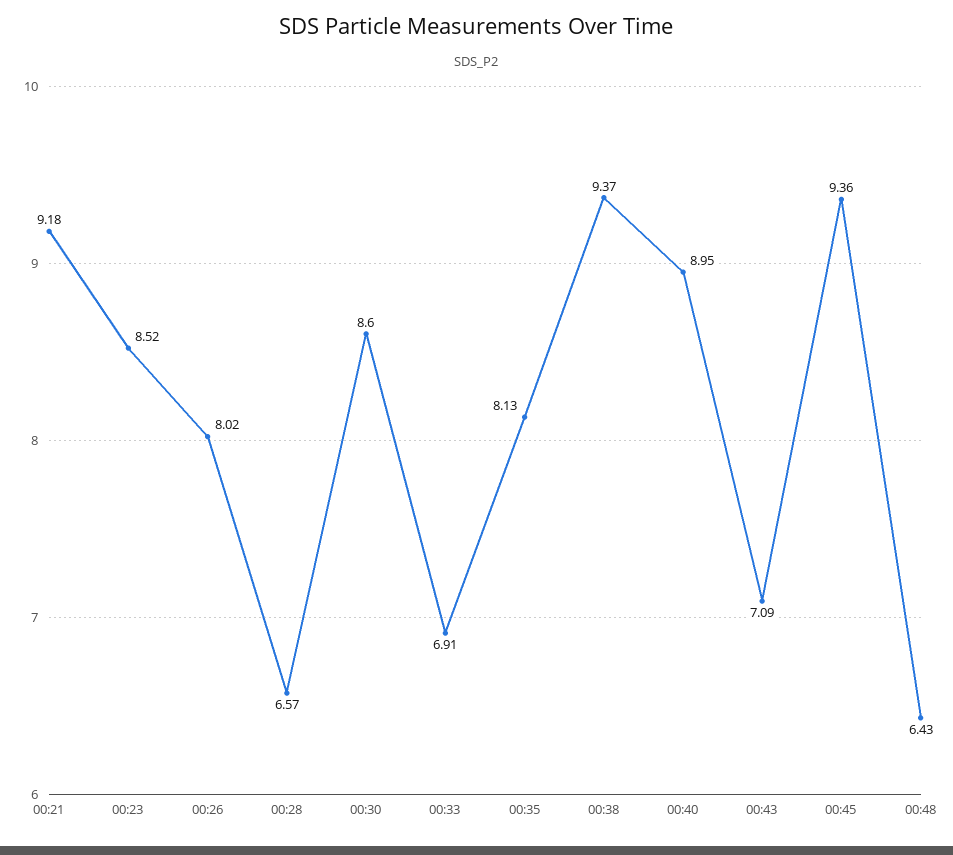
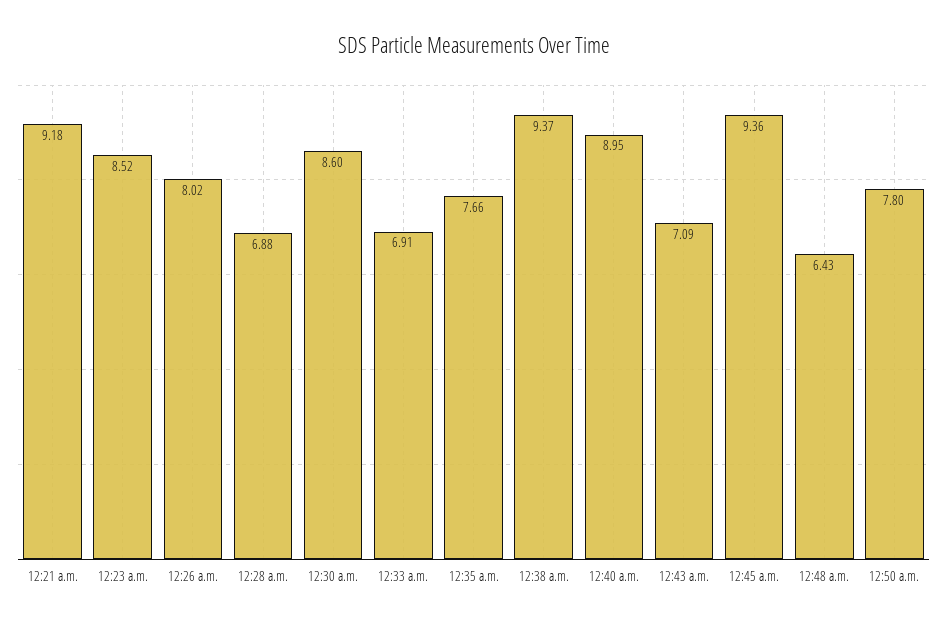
00:28: 6.57 -> 6.88
00:35: 8.13 -> 7.66
12:50 a.m.: none -> 7.8

